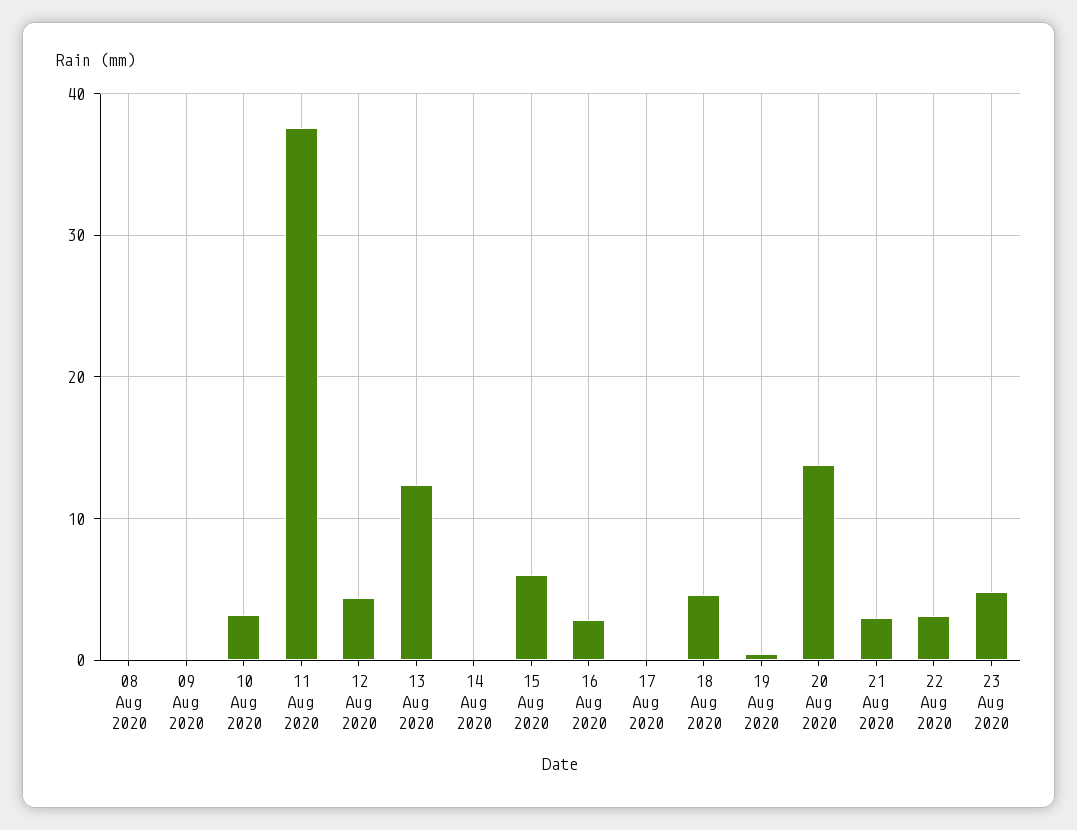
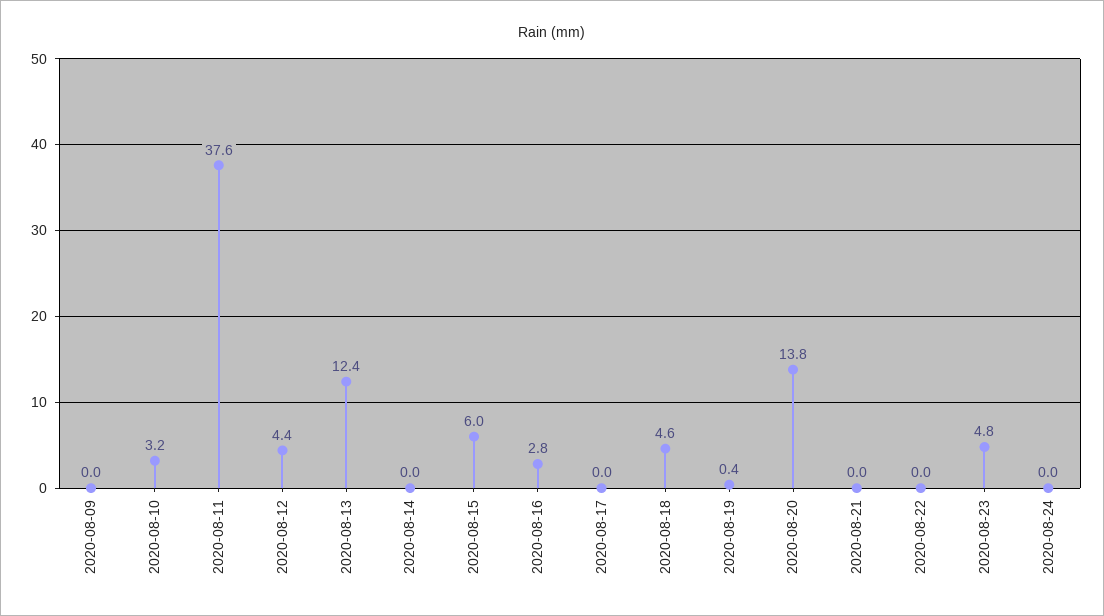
08 Aug 2020: 0 -> none
21 Aug 2020: 3 -> 0
22 Aug 2020: 3 -> 0
2020-08-24: none -> 0

